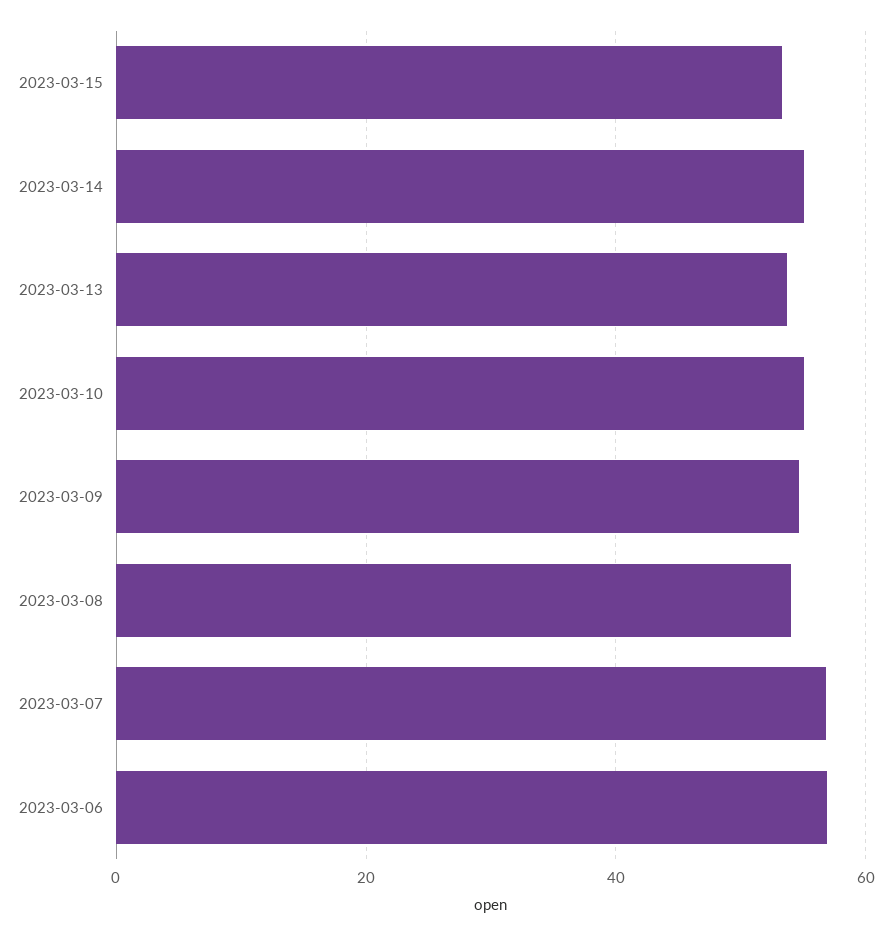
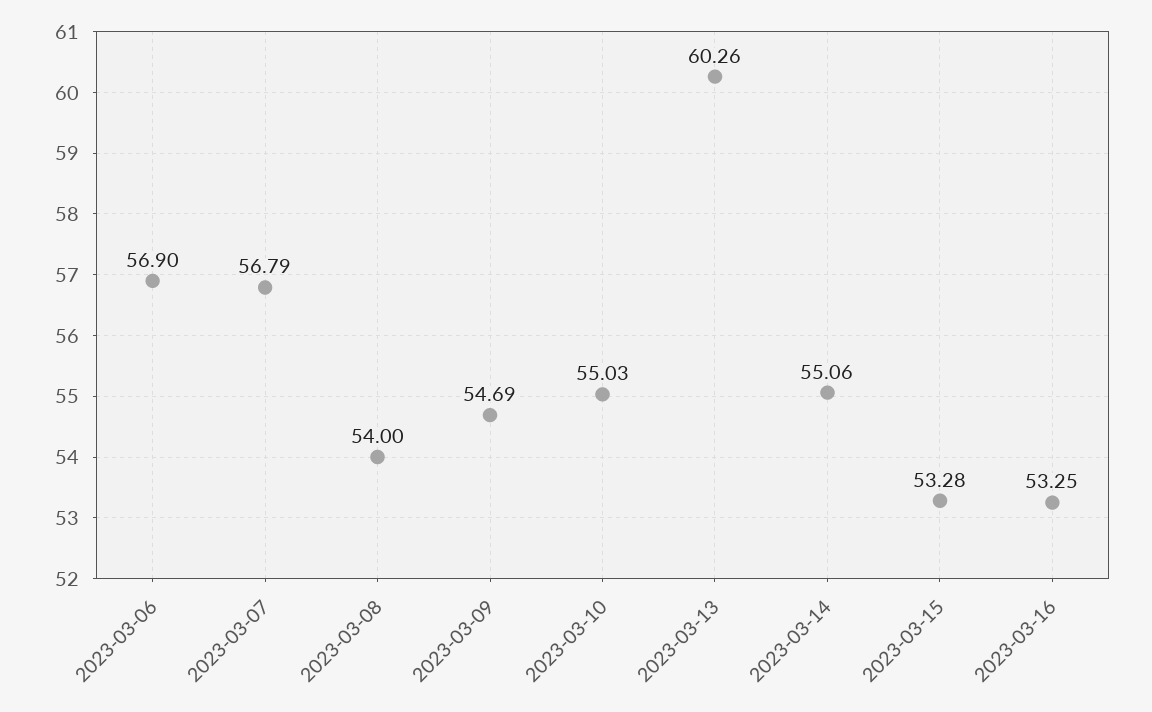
2023-03-13: 54 -> 60.26
2023-03-16: none -> 53.25

